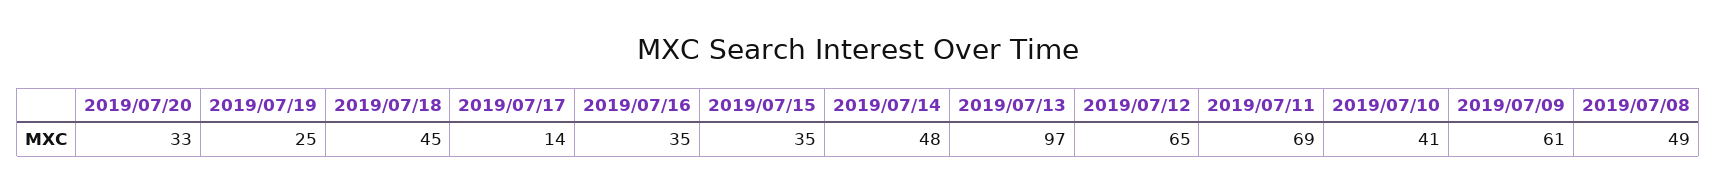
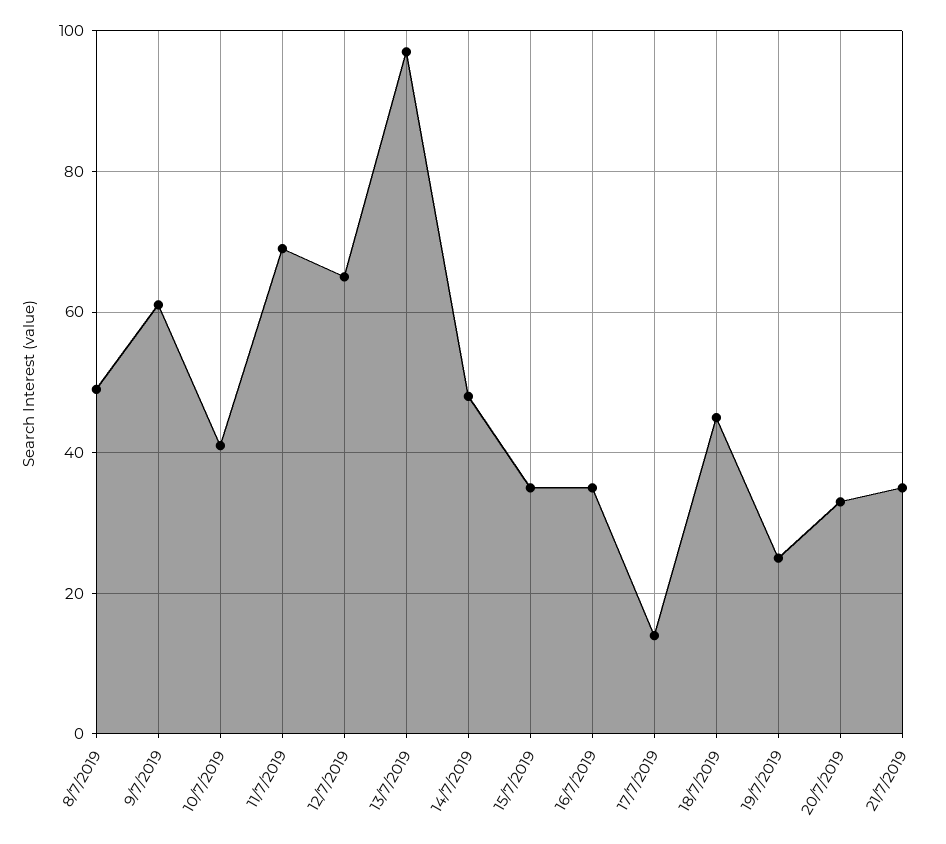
21/7/2019: none -> 35

